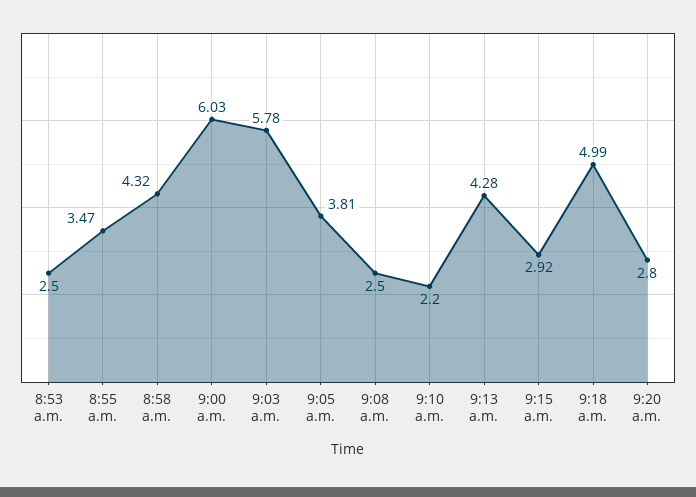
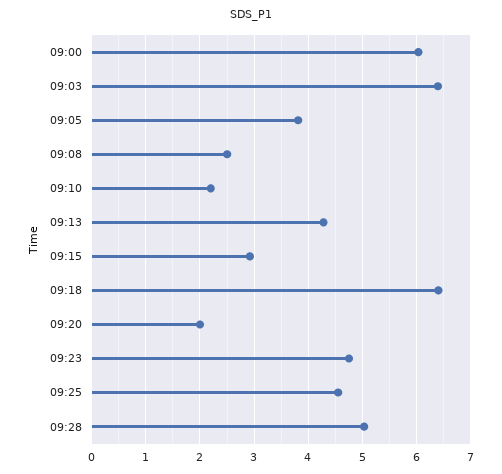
8:53 a.m.: 2.5 -> none
8:55 a.m.: 3.47 -> none
8:58 a.m.: 4.32 -> none
9:03 a.m.: 5.78 -> 6.4
9:18 a.m.: 4.99 -> 6.4
9:20 a.m.: 2.8 -> 2
09:23: none -> 4.8
09:25: none -> 4.6
09:28: none -> 5

